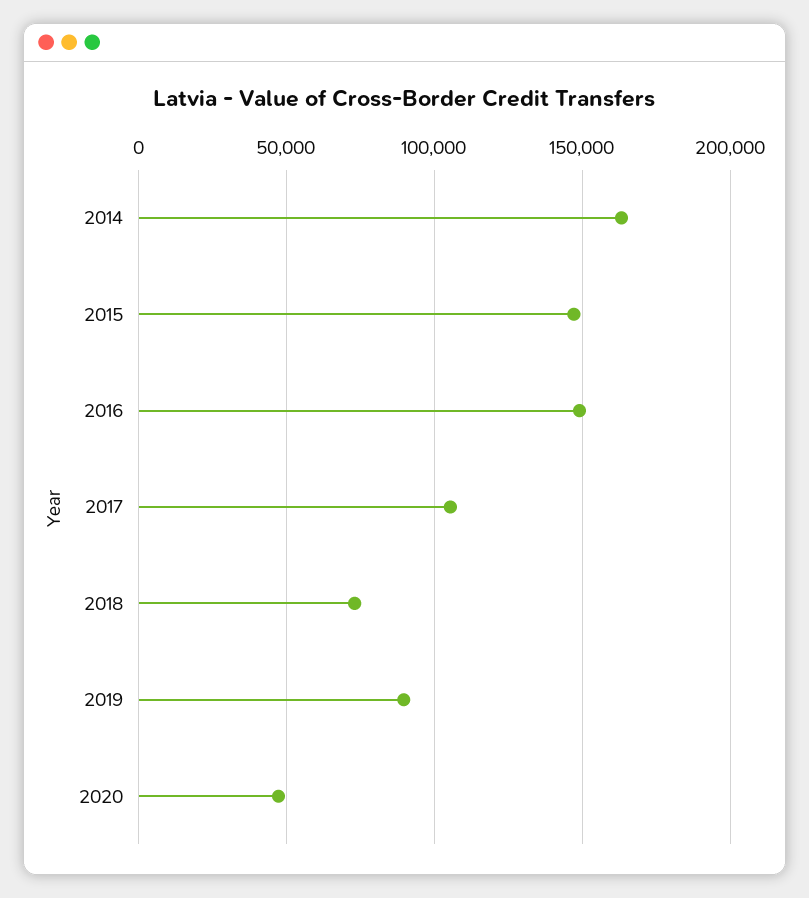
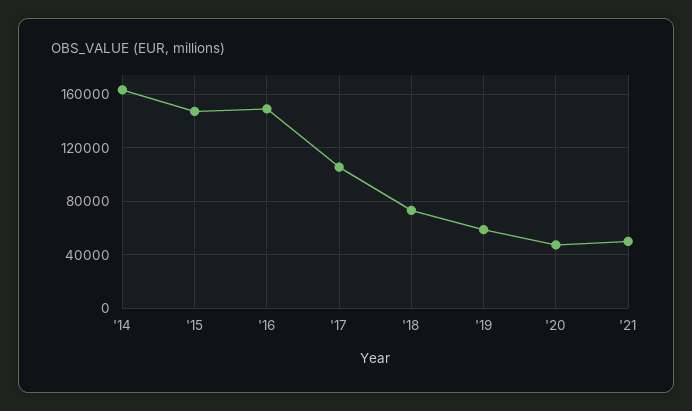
2019: 90000 -> 60000
'21: none -> 50000

